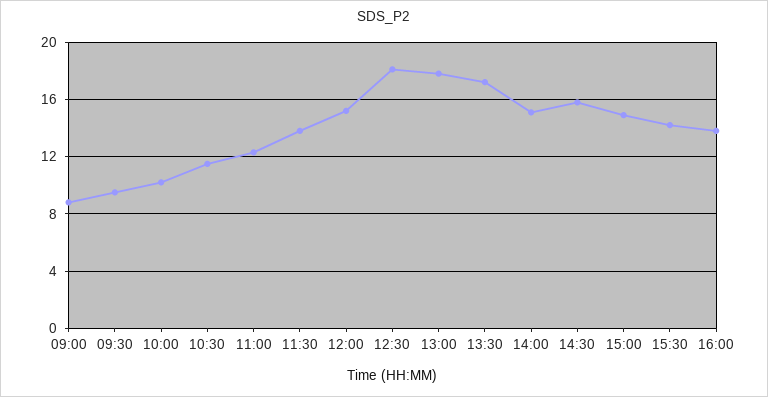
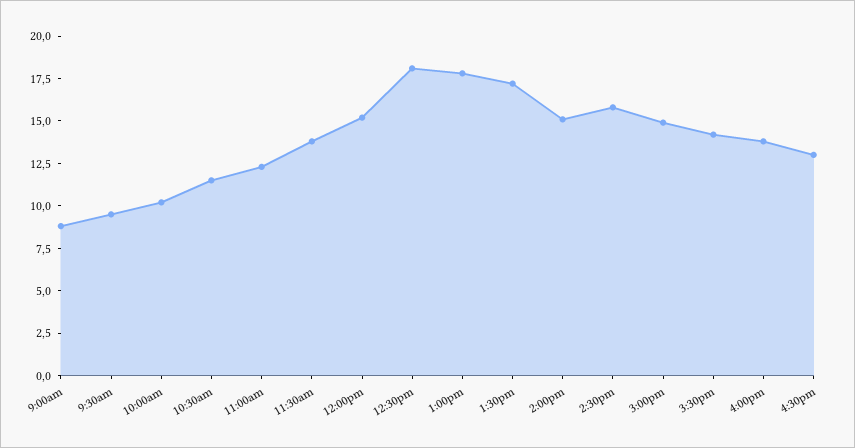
4:30pm: none -> 13

